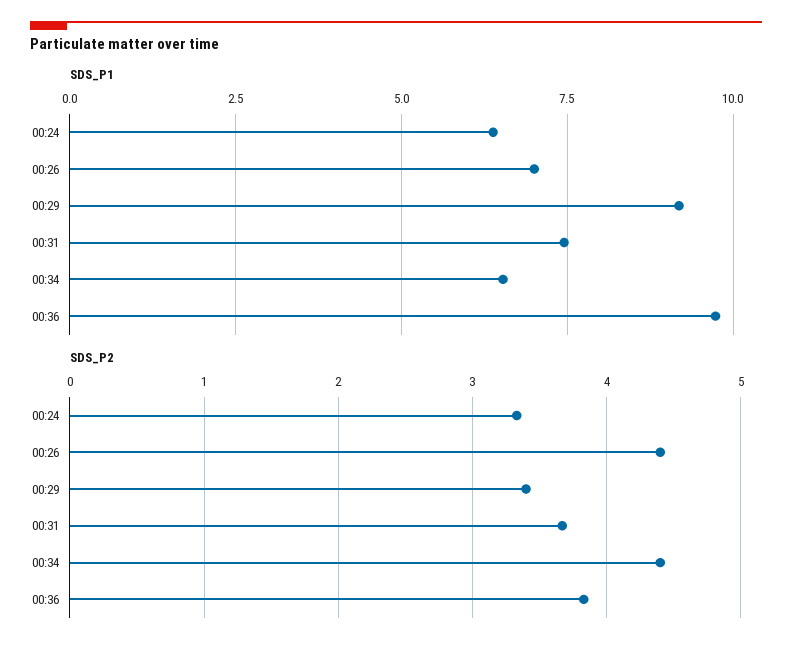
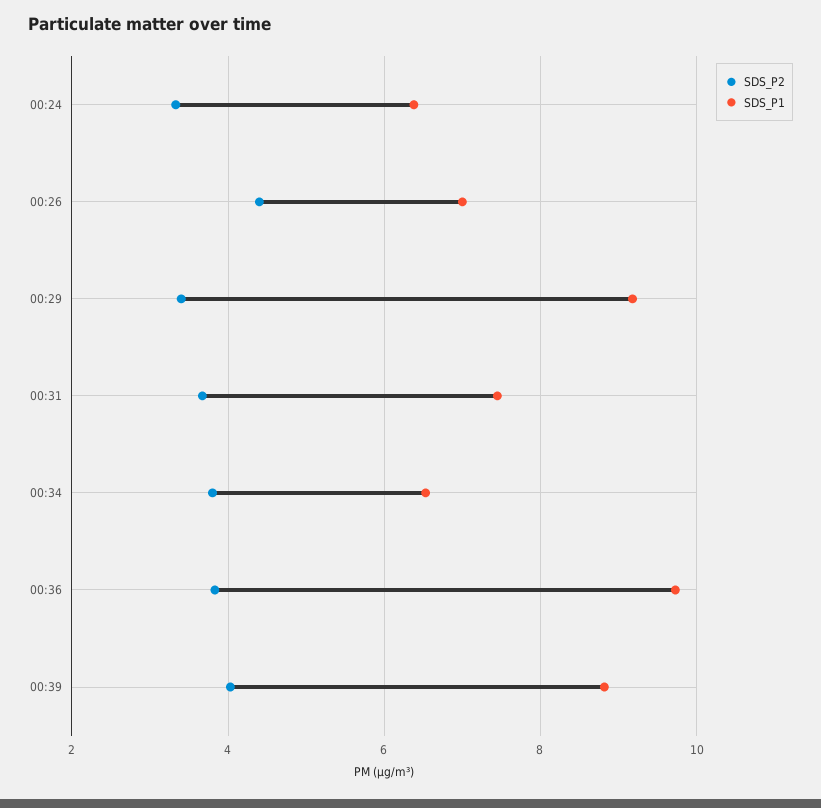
SDS_P2, 00:34: 4.4 -> 3.8
SDS_P2, 00:39: none -> 4
SDS_P1, 00:39: none -> 8.8

